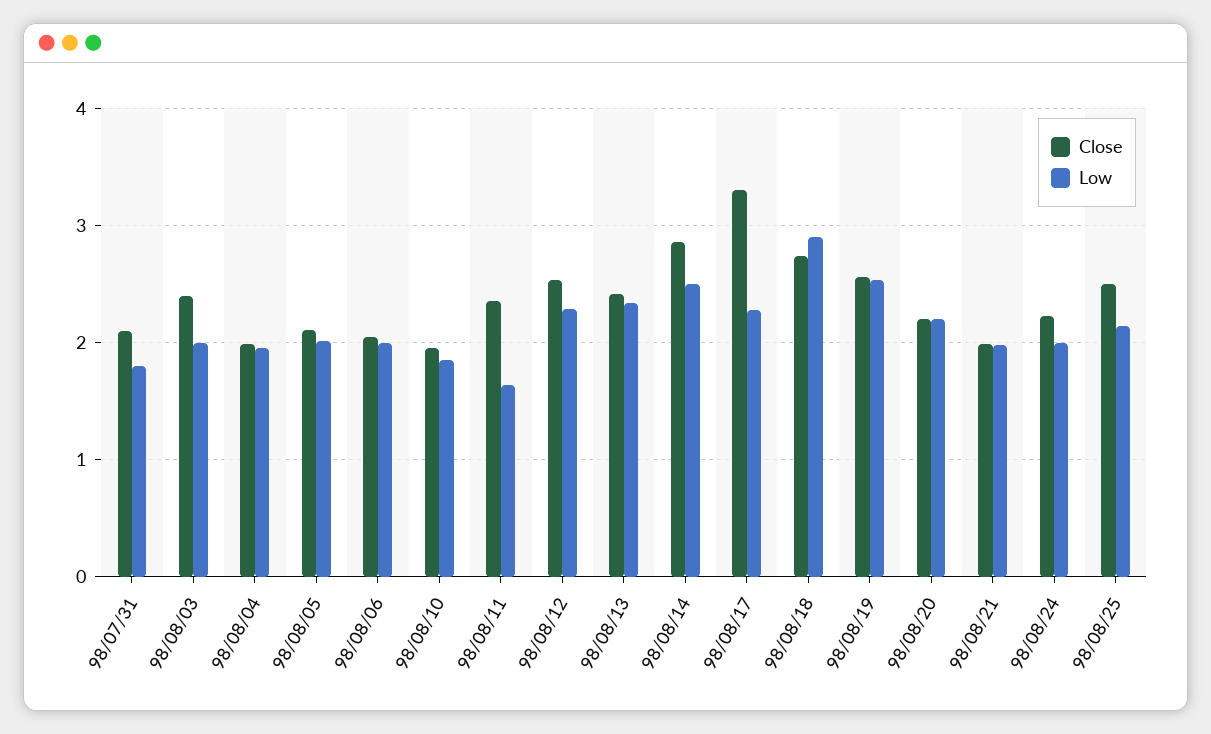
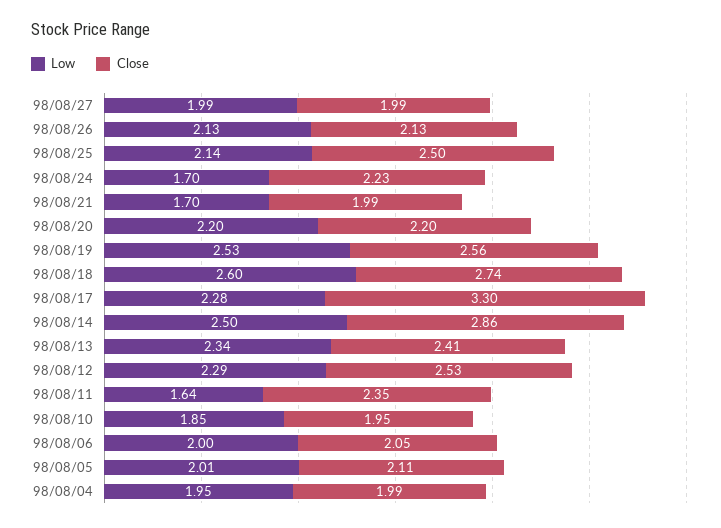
Close, 98/07/31: 2.1 -> none
Low, 98/07/31: 1.8 -> none
Close, 98/08/03: 2.4 -> none
Low, 98/08/03: 2 -> none
Low, 98/08/18: 2.9 -> 2.6
Low, 98/08/21: 2 -> 1.7
Low, 98/08/24: 2 -> 1.7
Low, 98/08/27: none -> 1.99
Close, 98/08/27: none -> 1.99
Low, 98/08/26: none -> 2.13
Close, 98/08/26: none -> 2.13

